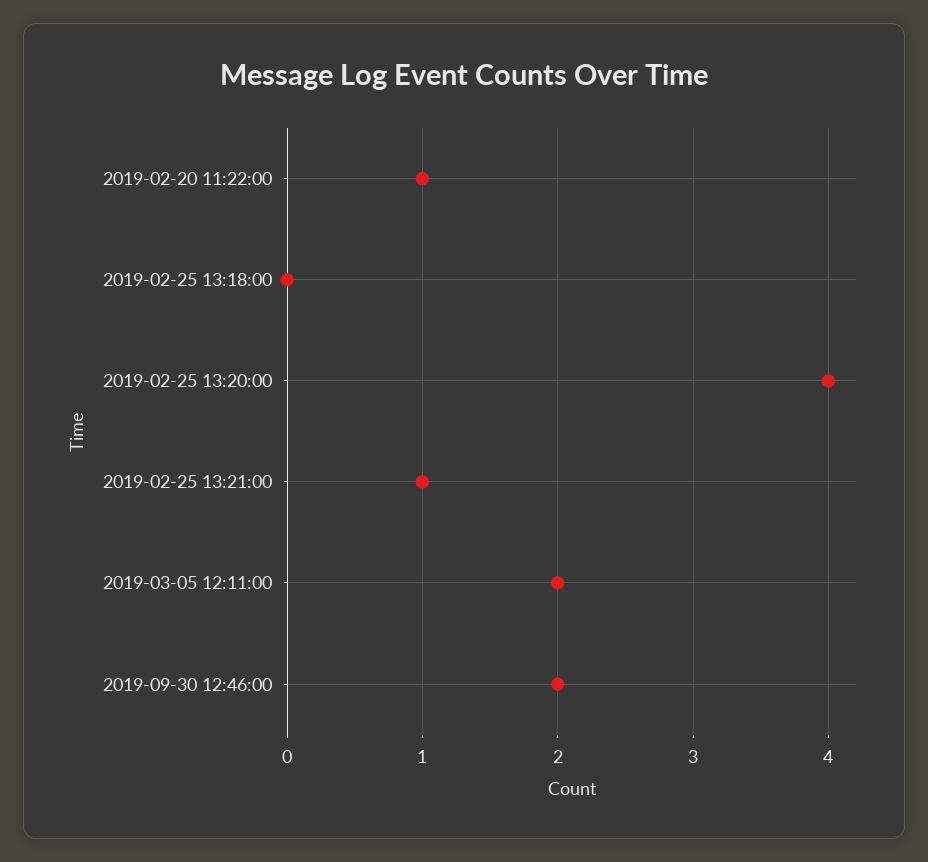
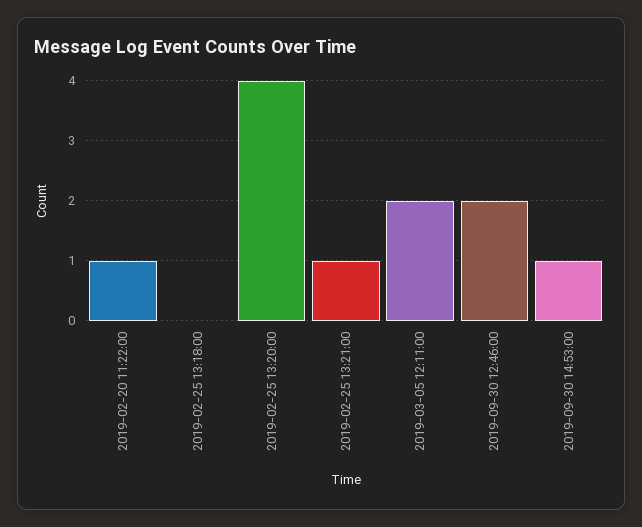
2019-09-30 14:53:00: none -> 1

